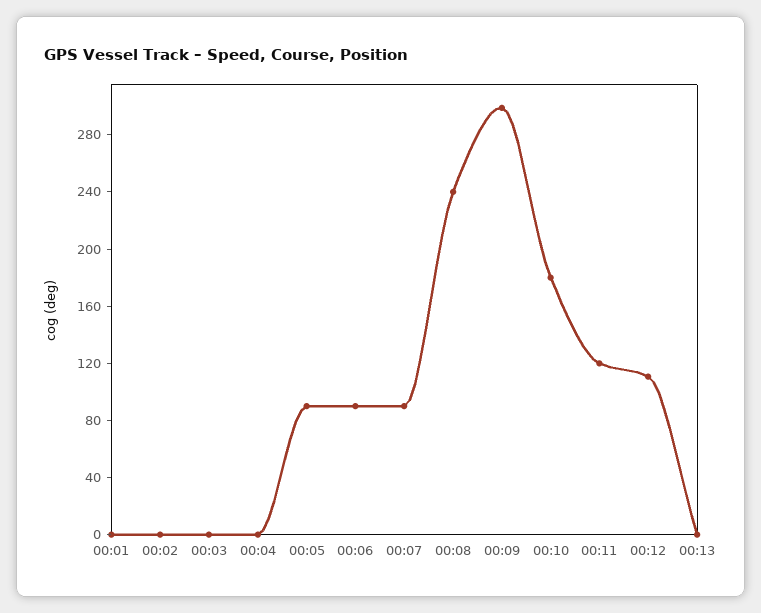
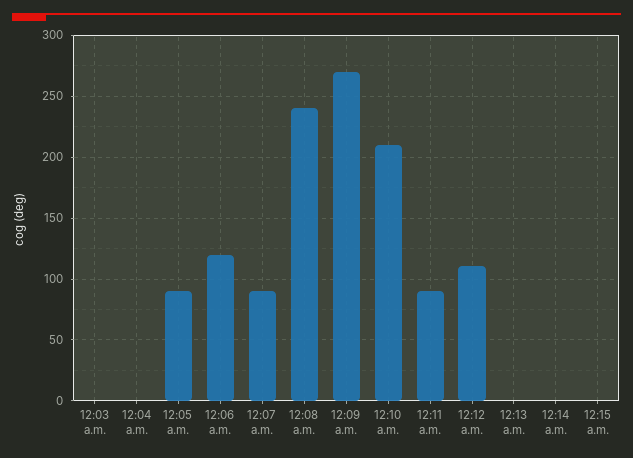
00:01: 0 -> none
00:02: 0 -> none
00:06: 90 -> 120
00:09: 300 -> 270
00:10: 180 -> 210
00:11: 120 -> 90
12:14 a.m.: none -> 0
12:15 a.m.: none -> 0

